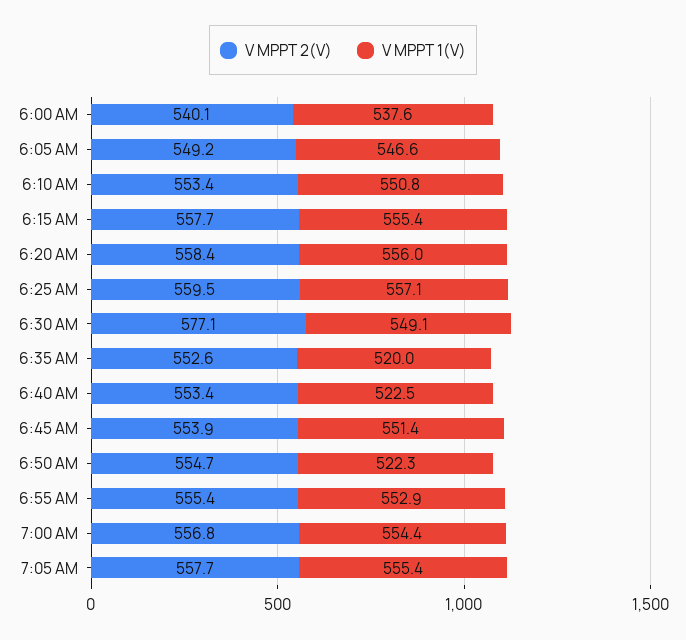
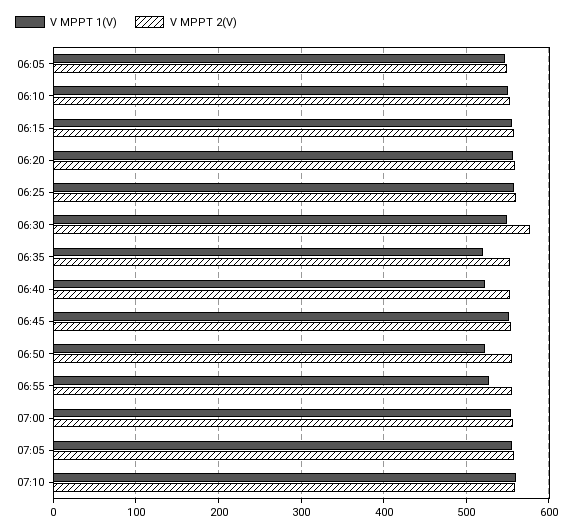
V MPPT 2(V), 6:00 AM: 540.1 -> none
V MPPT 1(V), 6:00 AM: 537.6 -> none
V MPPT 1(V), 6:55 AM: 552.9 -> 530
V MPPT 1(V), 07:10: none -> 560
V MPPT 2(V), 07:10: none -> 560

